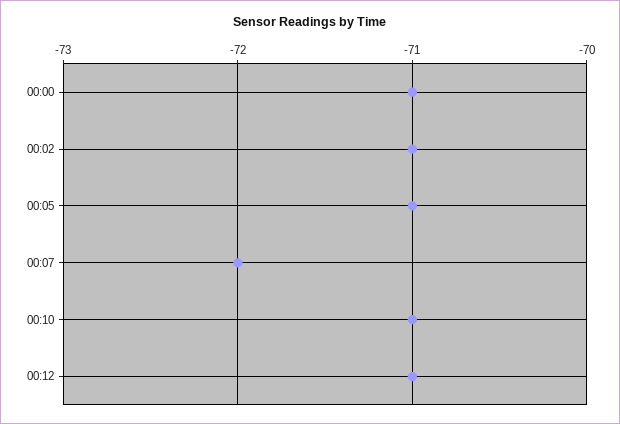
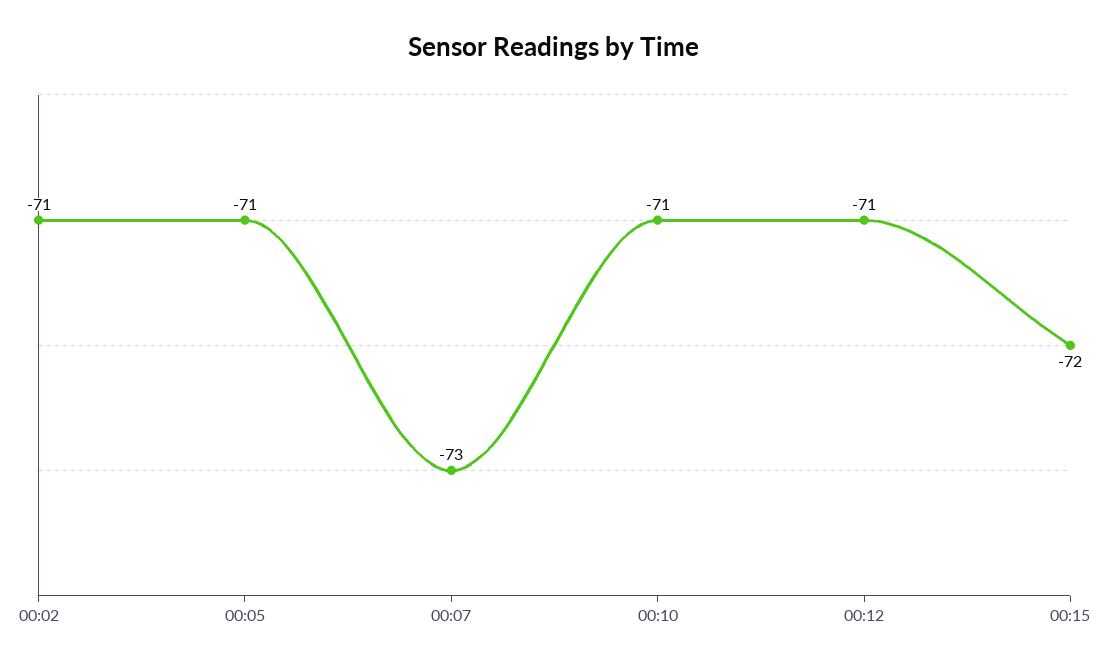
00:00: -71 -> none
00:07: -72 -> -73
00:15: none -> -72

